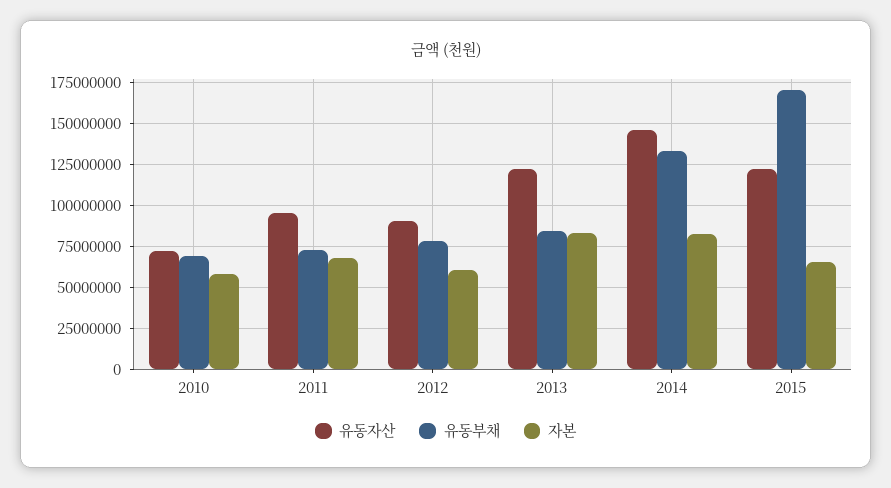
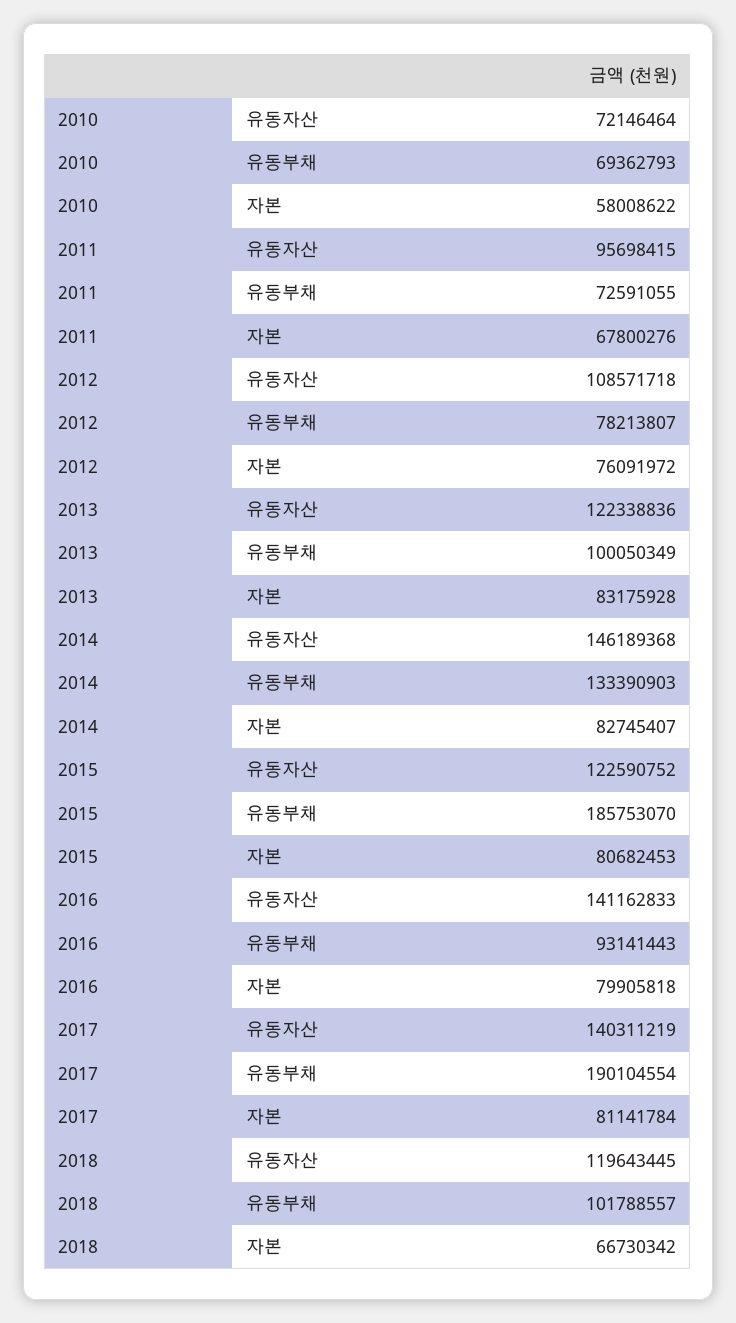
유동자산, 2012: 90000000 -> 108571718
자본, 2012: 60000000 -> 76091972
유동부채, 2013: 85000000 -> 100050349
유동부채, 2015: 170000000 -> 185753070
자본, 2015: 65000000 -> 80682453
유동자산, 2016: none -> 141162833
유동부채, 2016: none -> 93141443
자본, 2016: none -> 79905818
유동자산, 2017: none -> 140311219
유동부채, 2017: none -> 190104554
자본, 2017: none -> 81141784
유동자산, 2018: none -> 119643445
유동부채, 2018: none -> 101788557
자본, 2018: none -> 66730342

